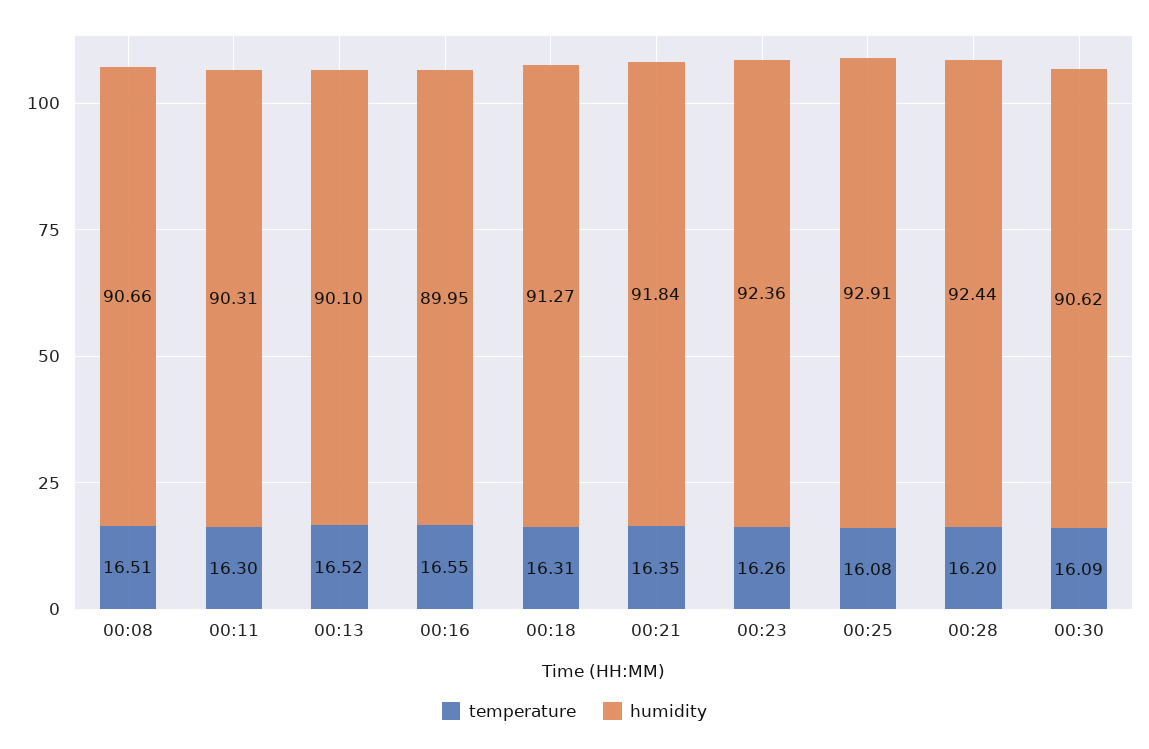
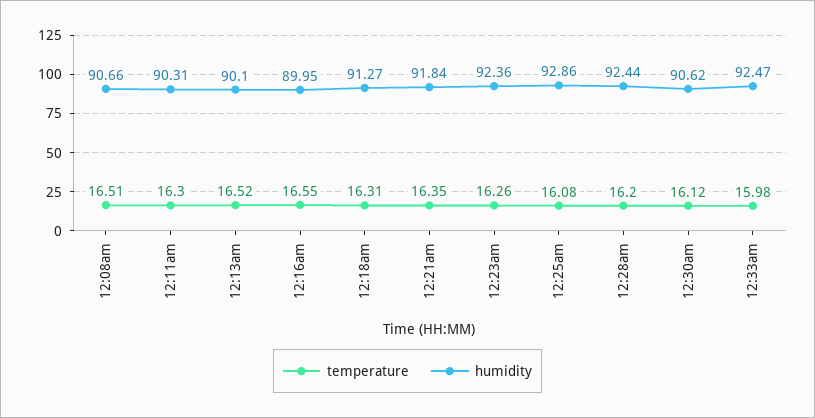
humidity, 00:25: 92.91 -> 92.86
temperature, 00:30: 16.09 -> 16.12
temperature, 12:33am: none -> 15.98
humidity, 12:33am: none -> 92.47

